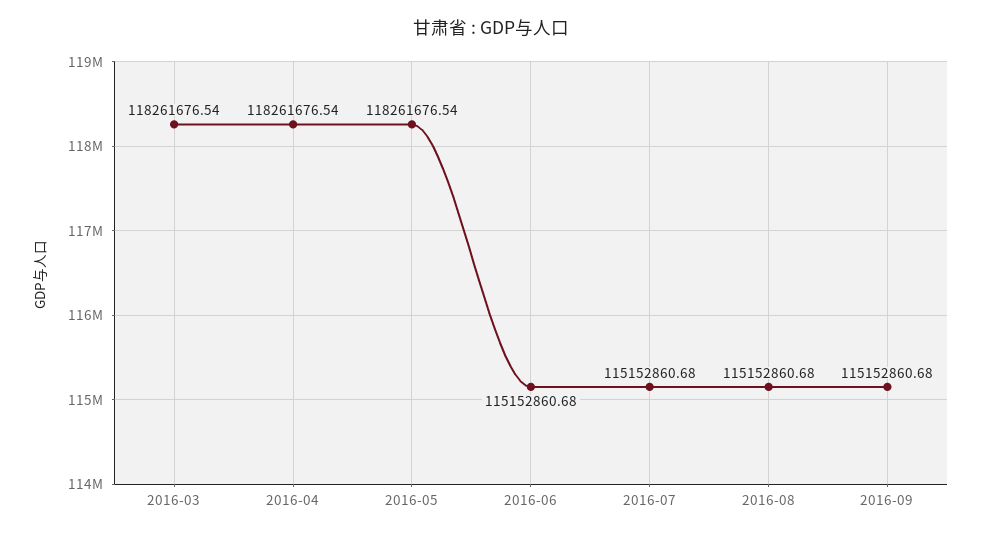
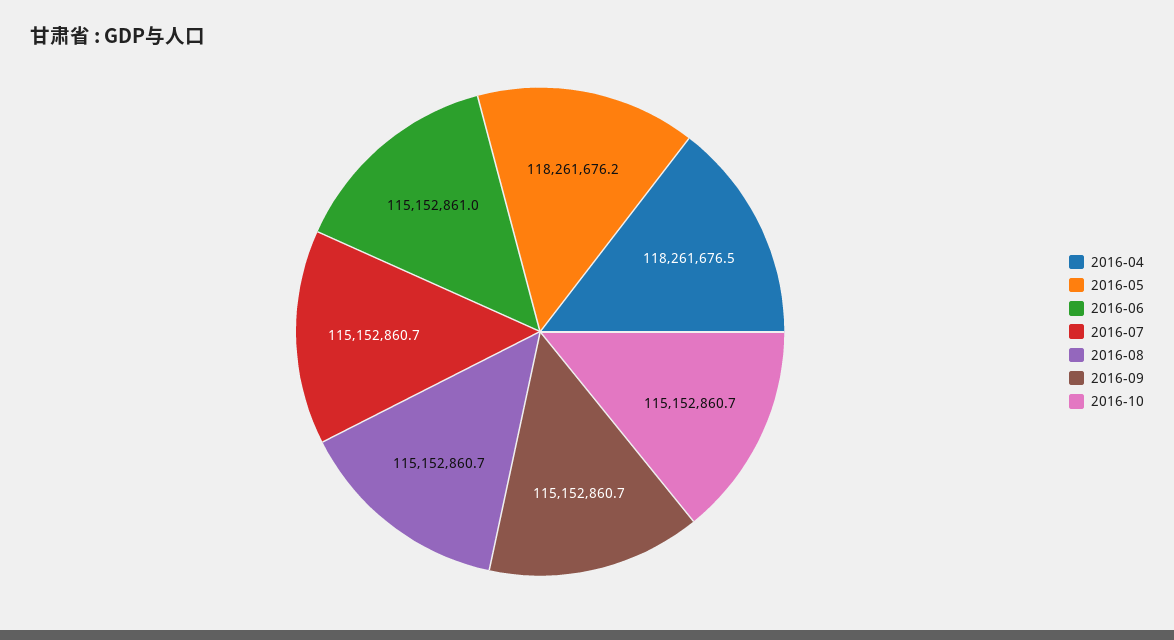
2016-03: 118261676.54 -> none
2016-05: 118261676.54 -> 118261676.2
2016-06: 115152860.68 -> 115152861
2016-10: none -> 115152860.7

